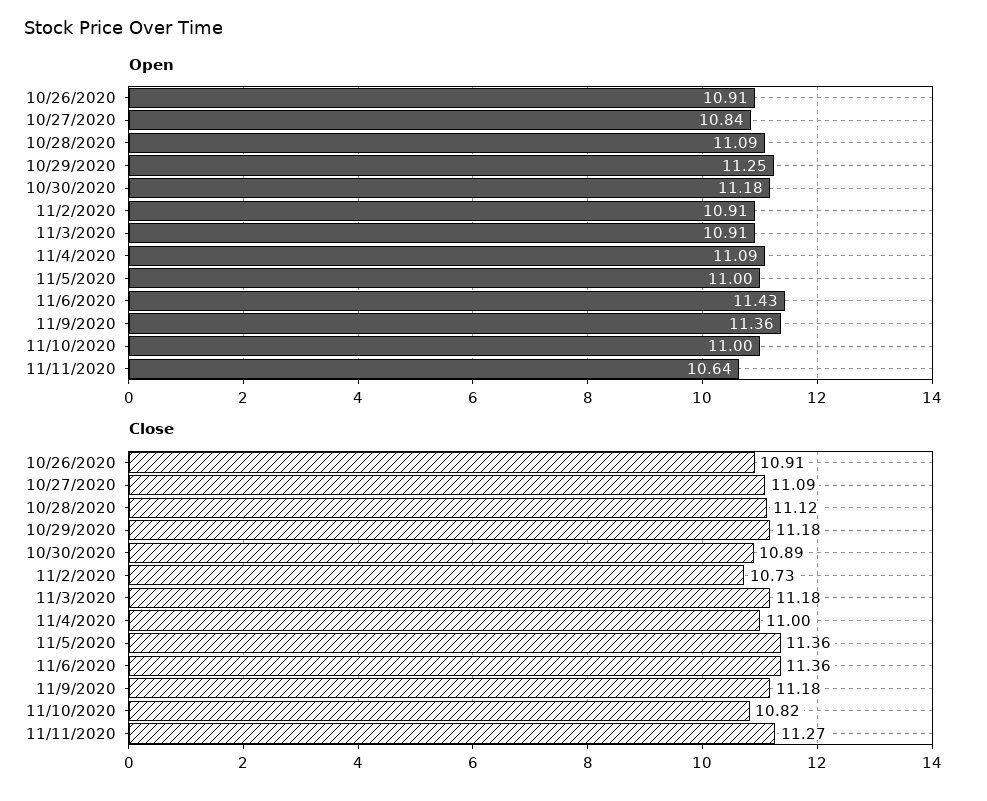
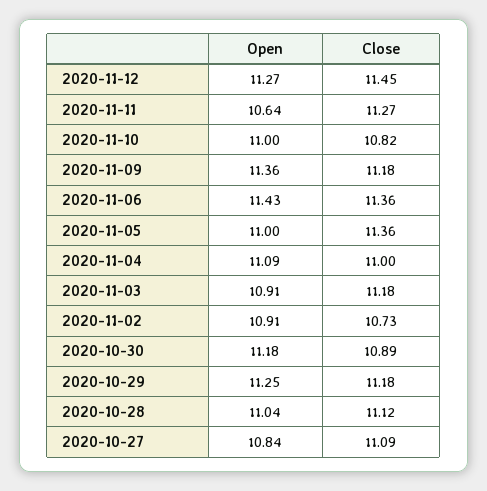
Open, 10/26/2020: 10.91 -> none
Open, 10/28/2020: 11.09 -> 11.04
Close, 10/26/2020: 10.91 -> none
Open, 2020-11-12: none -> 11.27
Close, 2020-11-12: none -> 11.45

